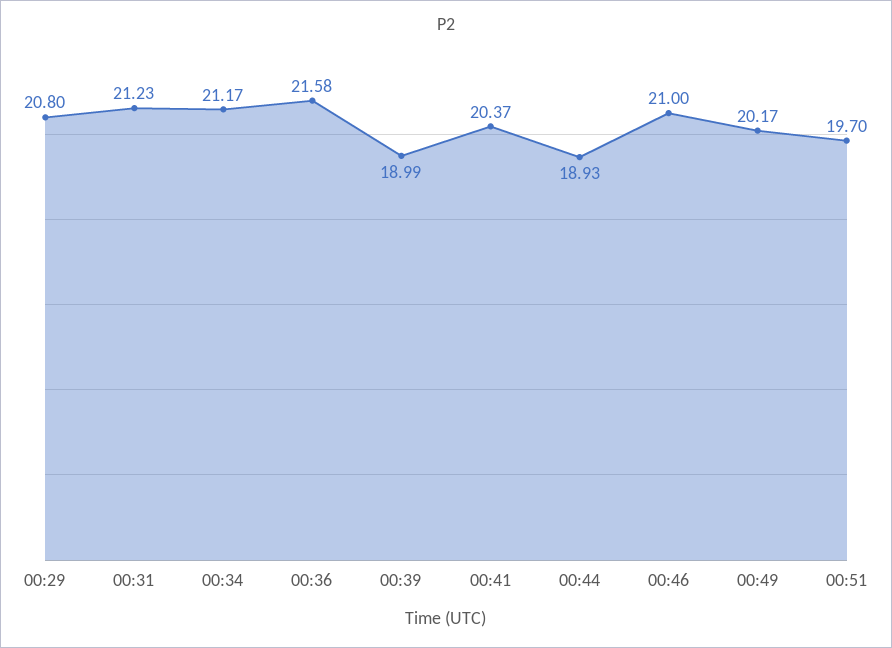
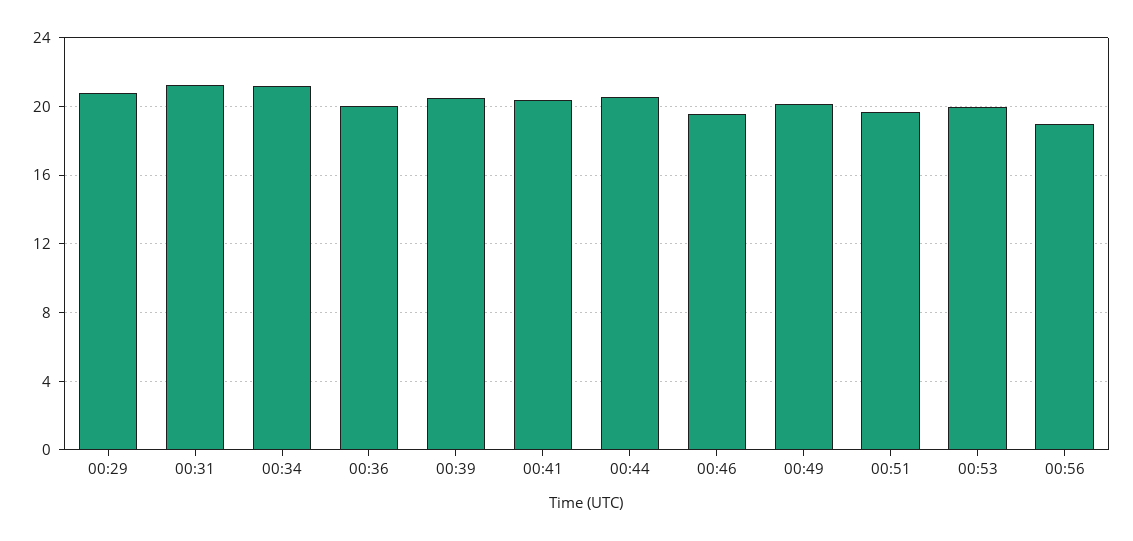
00:36: 21.58 -> 20
00:39: 18.99 -> 20.5
00:44: 18.93 -> 20.5
00:46: 21 -> 19.5
00:53: none -> 20
00:56: none -> 19

